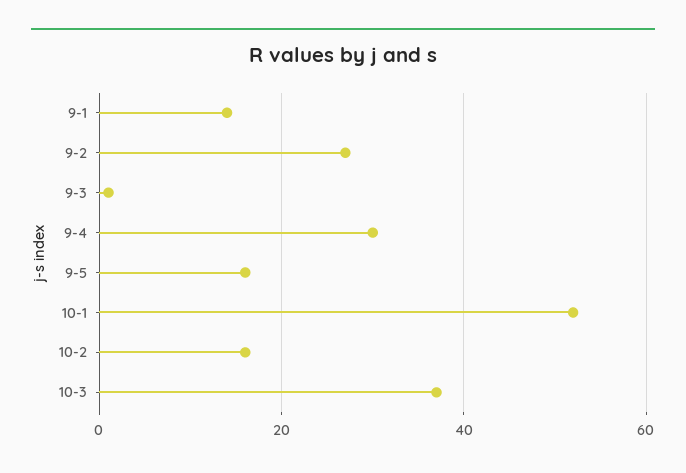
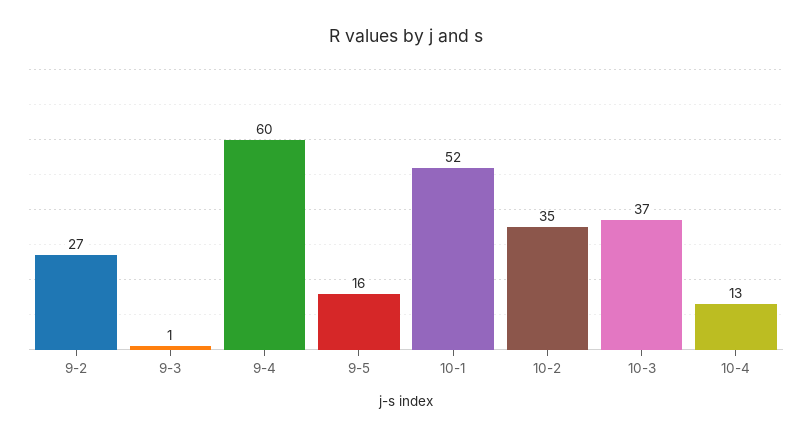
9-1: 15 -> none
9-4: 30 -> 60
10-2: 15 -> 35
10-4: none -> 13

